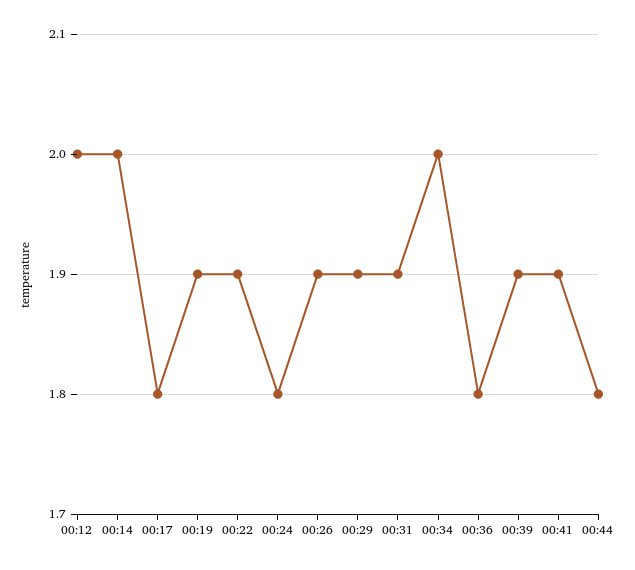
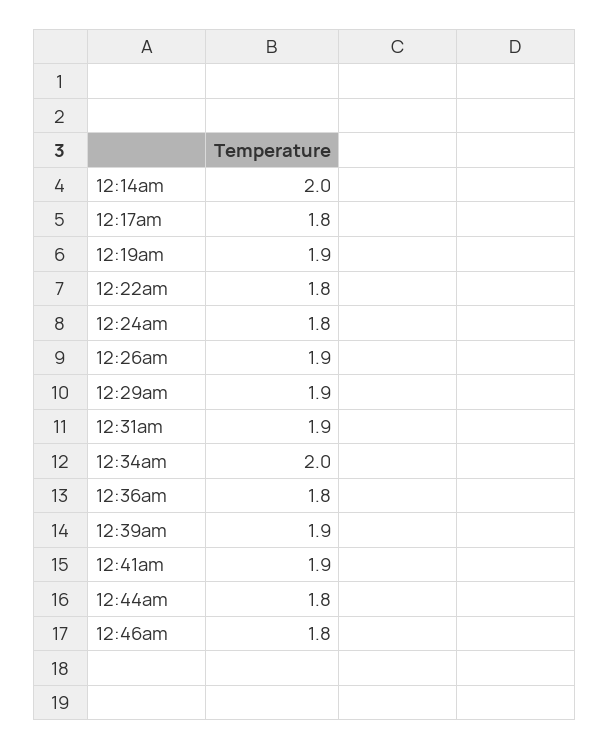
00:12: 2 -> none
00:22: 1.9 -> 1.8
12:46am: none -> 1.8

